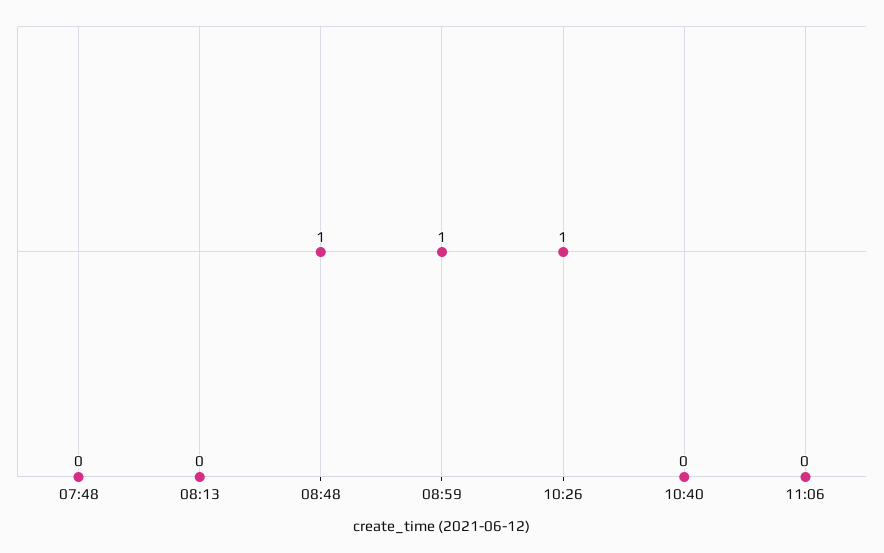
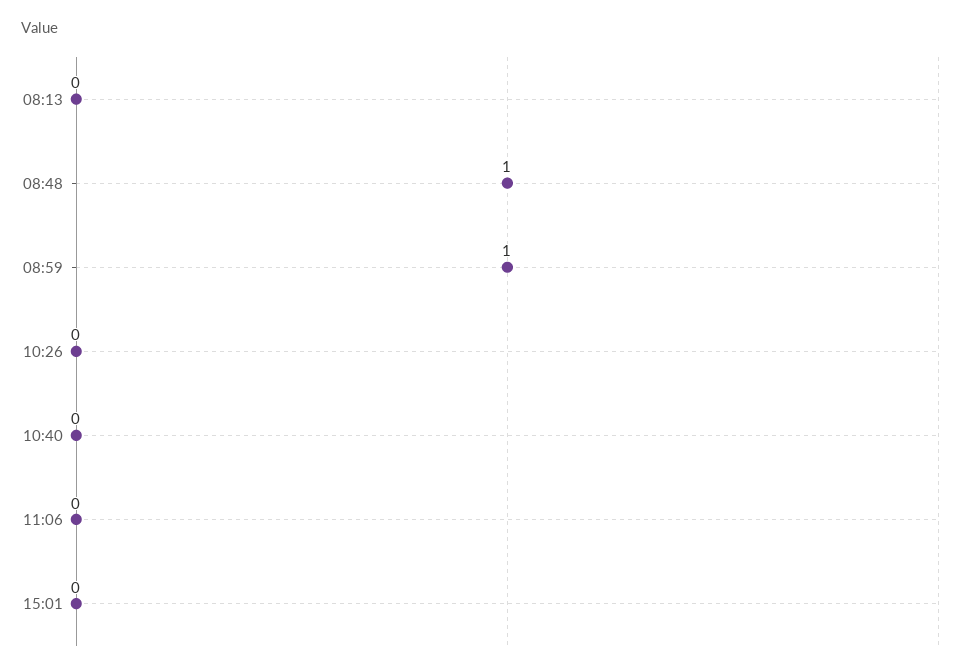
07:48: 0 -> none
10:26: 1 -> 0
15:01: none -> 0

